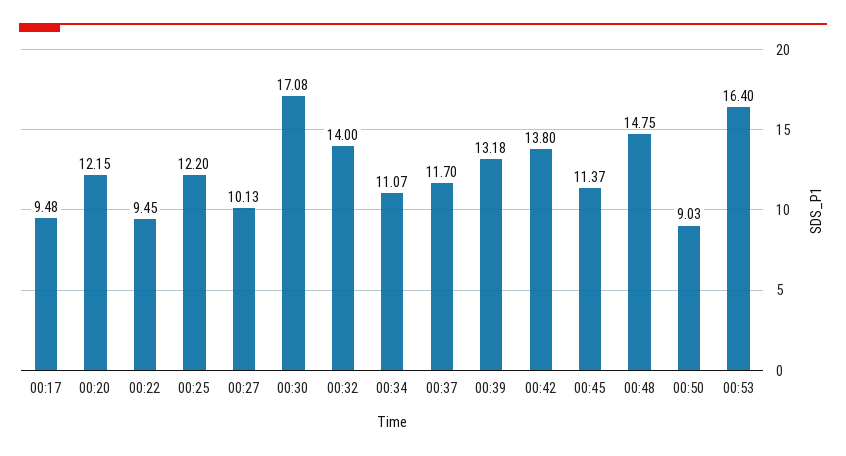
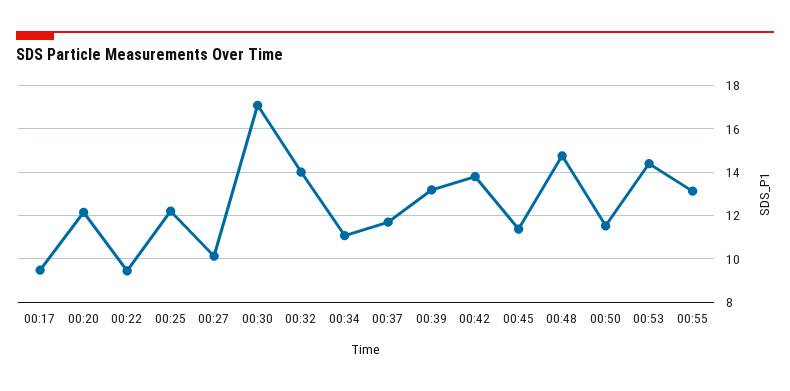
00:50: 9.03 -> 11.5
00:53: 16.4 -> 14.5
00:55: none -> 13

